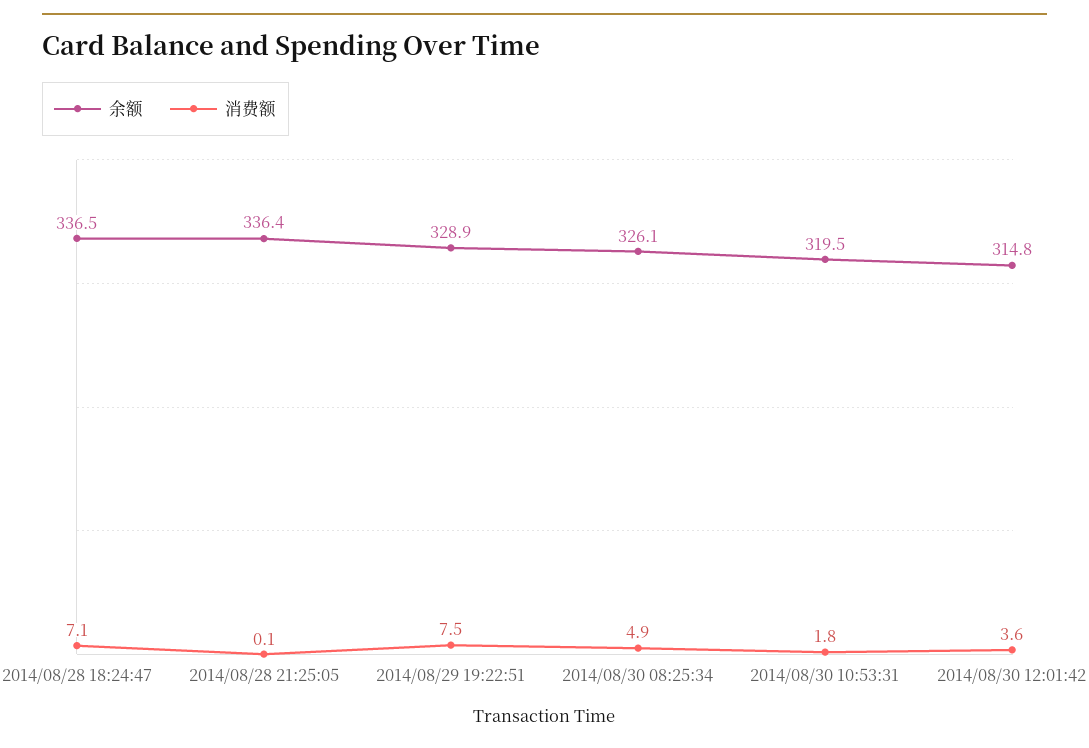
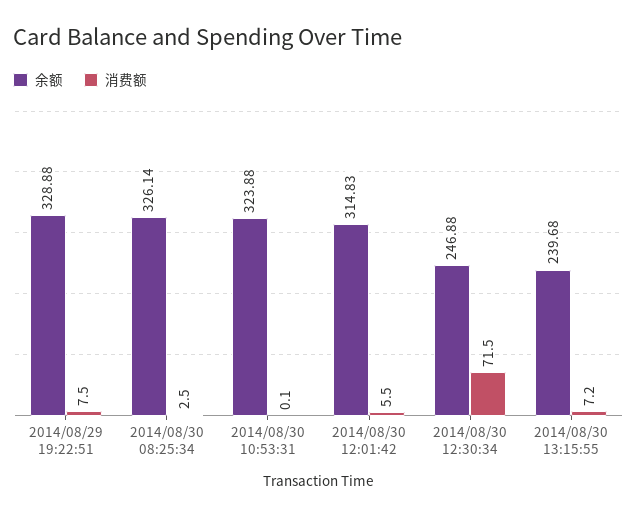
余额, 2014/08/28 18:24:47: 336.5 -> none
消费额, 2014/08/28 18:24:47: 7.1 -> none
余额, 2014/08/28 21:25:05: 336.4 -> none
消费额, 2014/08/28 21:25:05: 0.1 -> none
消费额, 2014/08/30 08:25:34: 4.9 -> 2.5
余额, 2014/08/30 10:53:31: 319.5 -> 323.88
消费额, 2014/08/30 10:53:31: 1.8 -> 0.1
消费额, 2014/08/30 12:01:42: 3.6 -> 5.5
余额, 2014/08/30 12:30:34: none -> 246.88
消费额, 2014/08/30 12:30:34: none -> 71.5
余额, 2014/08/30 13:15:55: none -> 239.68
消费额, 2014/08/30 13:15:55: none -> 7.2

